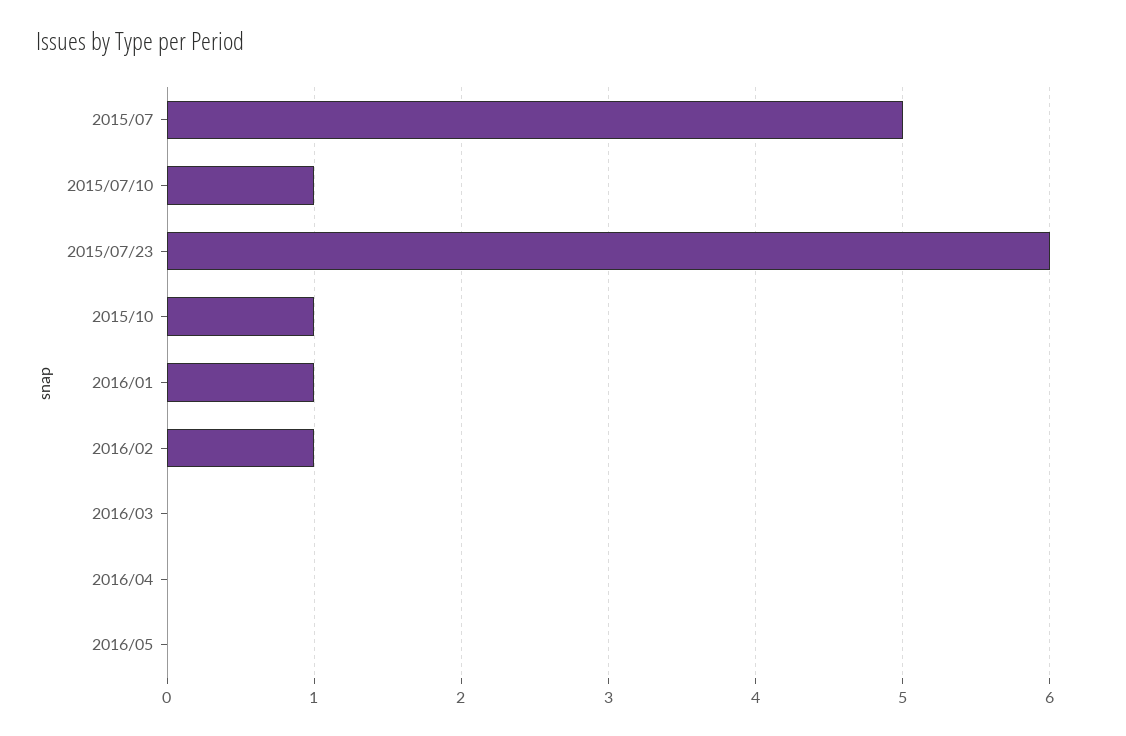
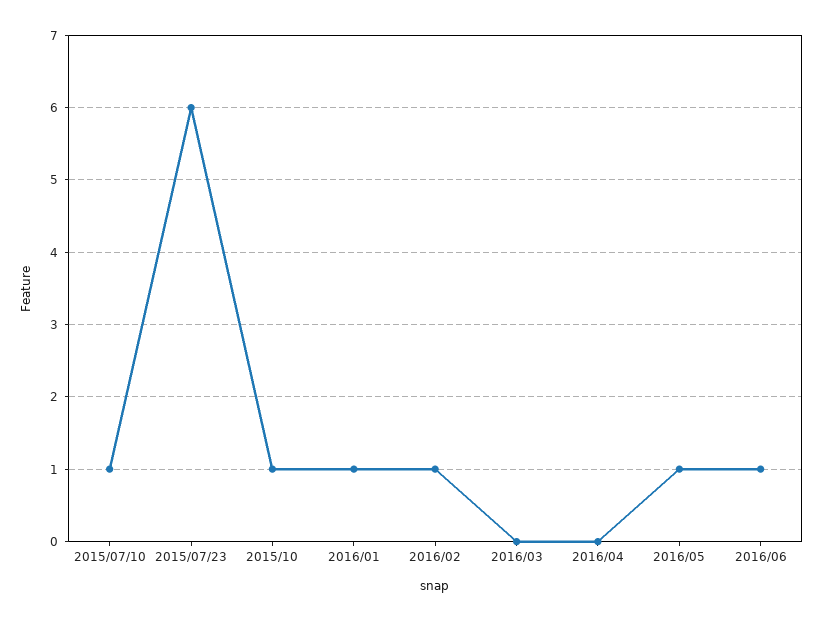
2015/07: 5 -> none
2016/05: 0 -> 1
2016/06: none -> 1

